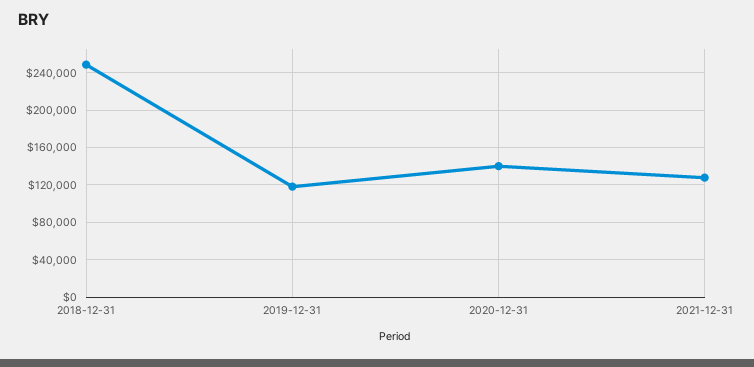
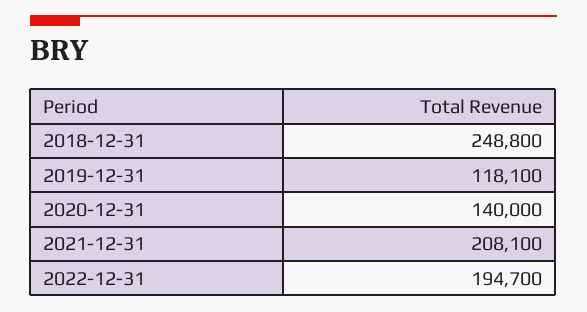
2021-12-31: 130000 -> 208100
2022-12-31: none -> 194700

